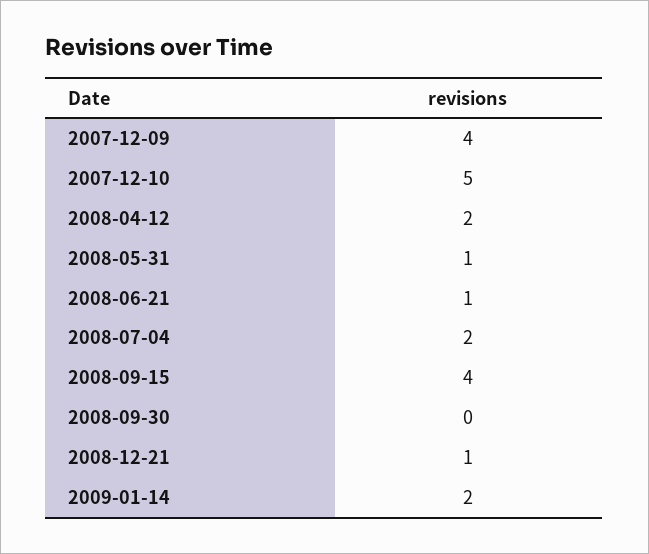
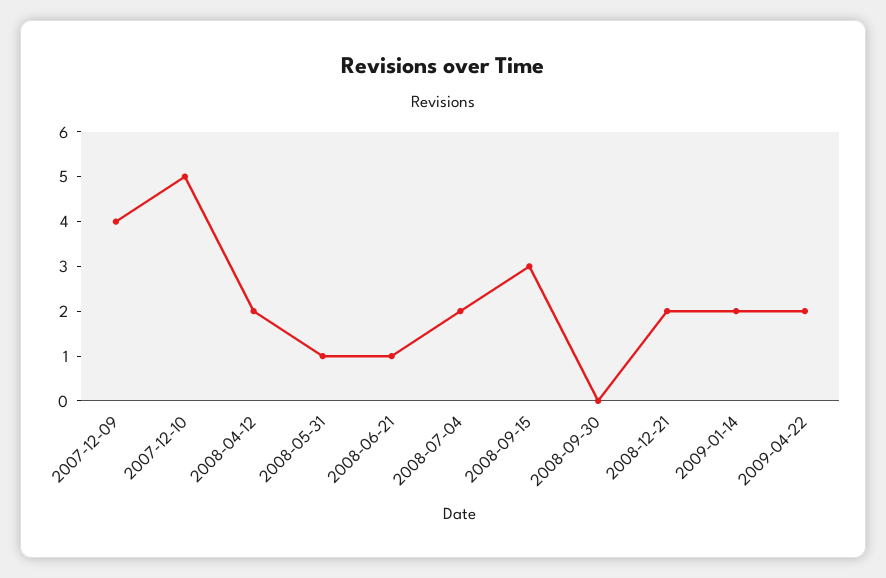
2008-09-15: 4 -> 3
2008-12-21: 1 -> 2
2009-04-22: none -> 2

